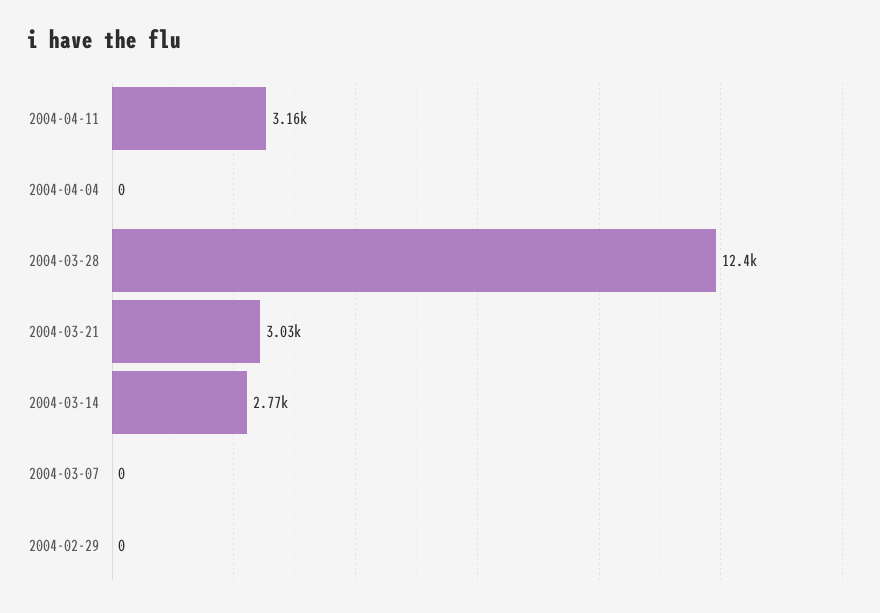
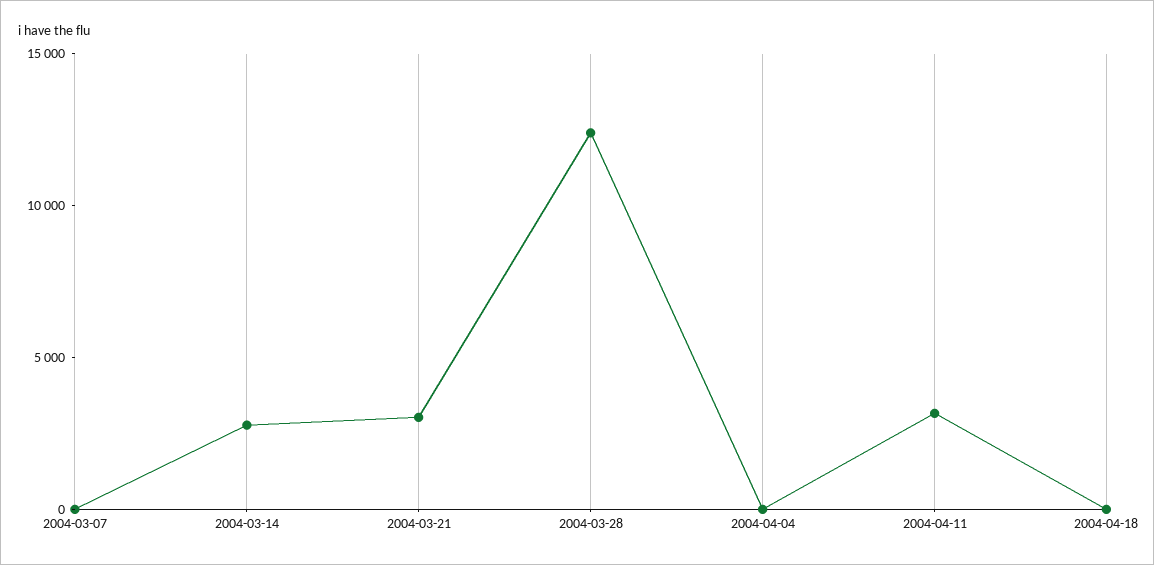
2004-02-29: 0 -> none
2004-04-18: none -> 0

